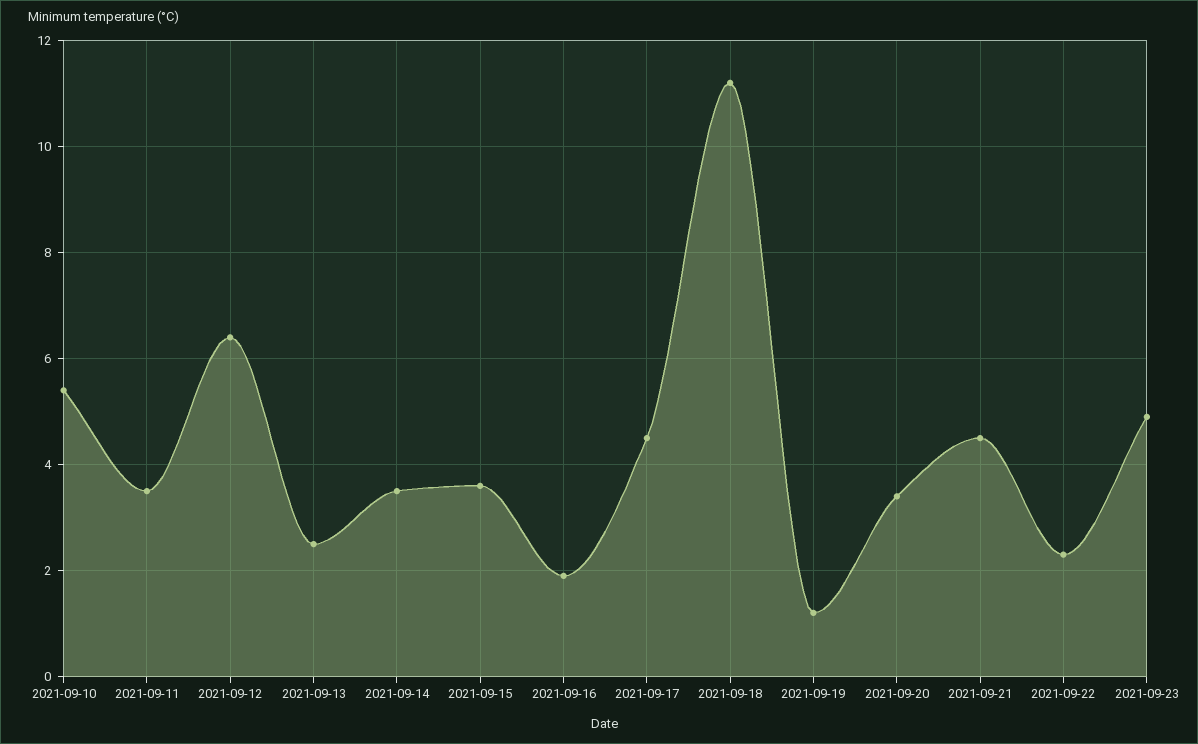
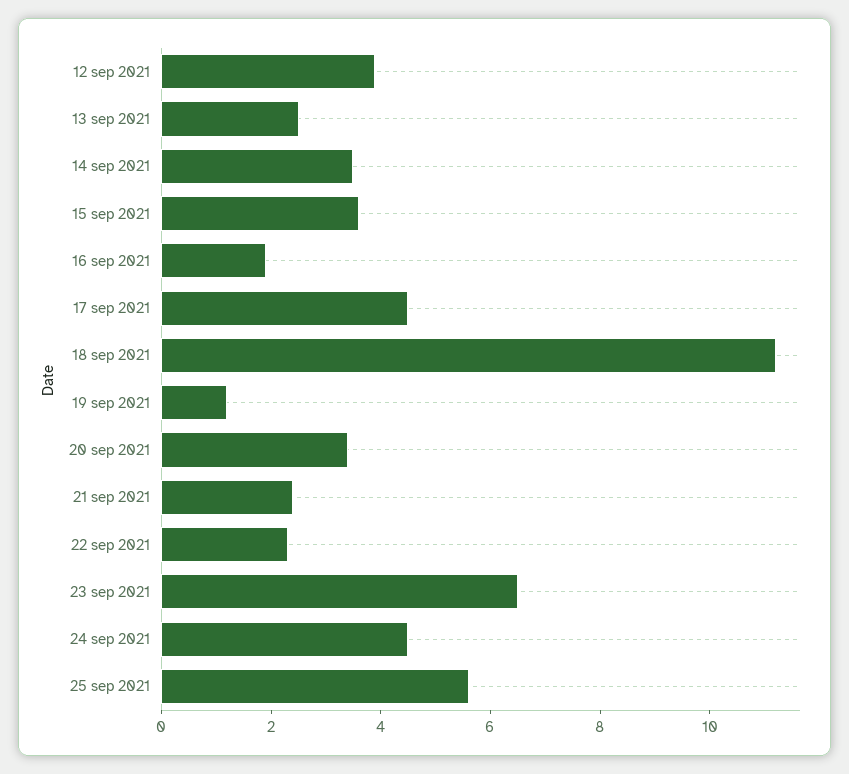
2021-09-10: 5.5 -> none
2021-09-11: 3.5 -> none
2021-09-12: 6.5 -> 4
2021-09-21: 4.5 -> 2.5
2021-09-23: 5 -> 6.5
24 sep 2021: none -> 4.5
25 sep 2021: none -> 5.5

